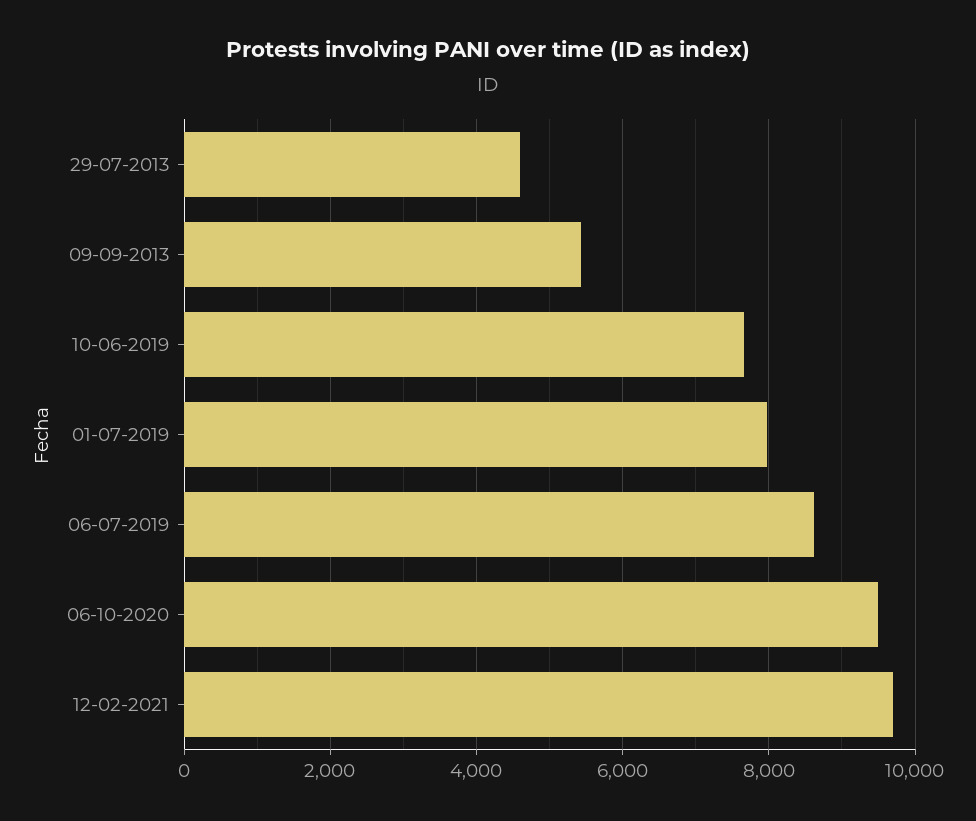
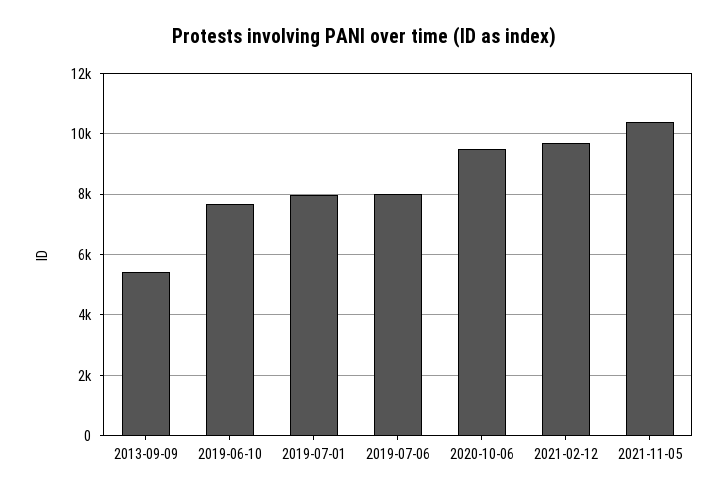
29-07-2013: 4600 -> none
06-07-2019: 8600 -> 8000
2021-11-05: none -> 10400

